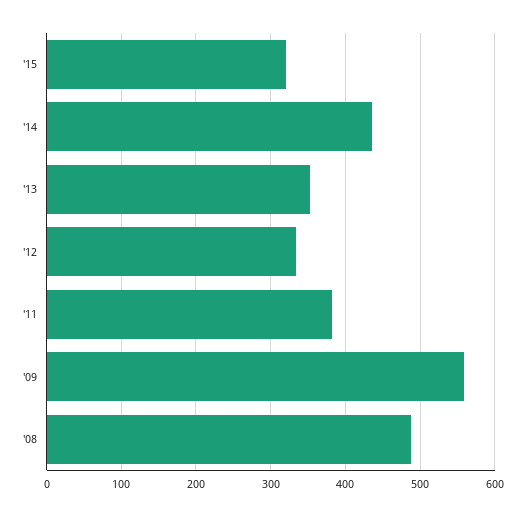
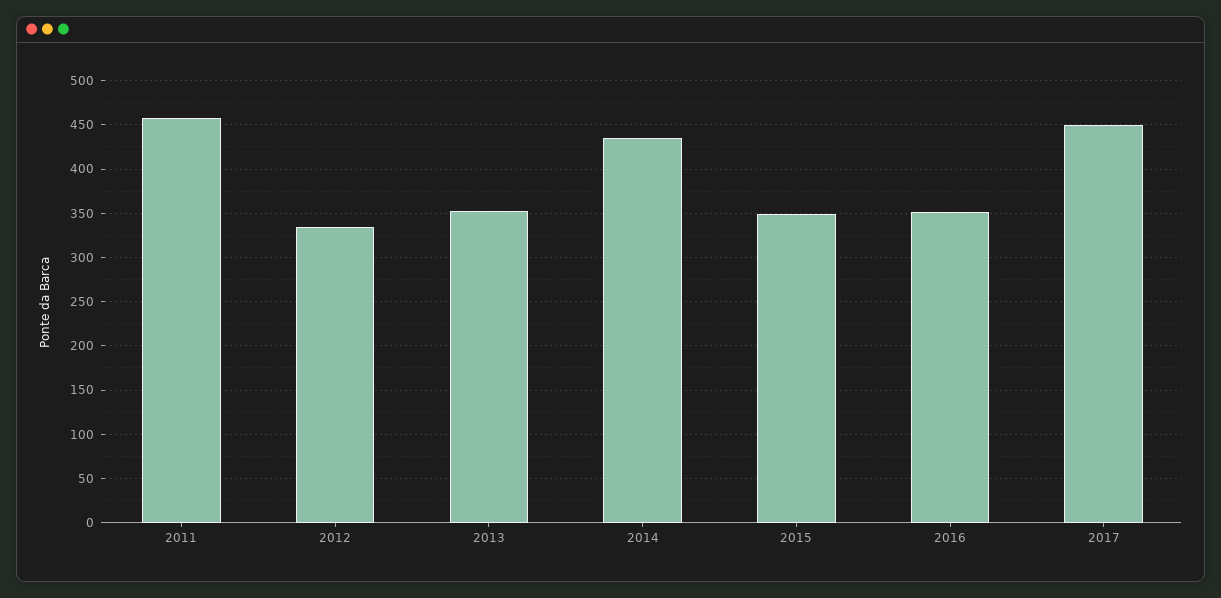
'15: 320 -> 350
'11: 380 -> 460
'09: 560 -> none
'08: 490 -> none
2016: none -> 350
2017: none -> 450

